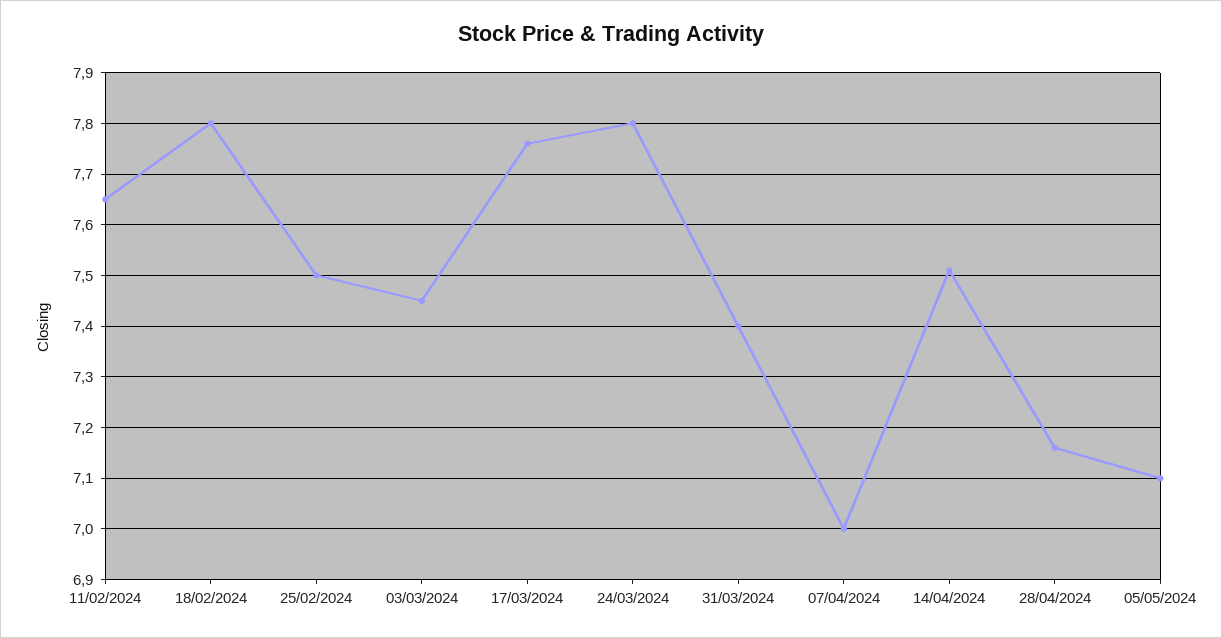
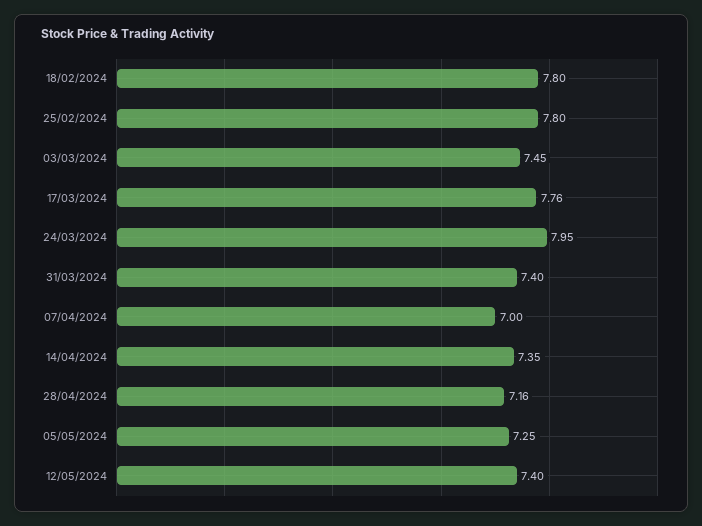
11/02/2024: 7.65 -> none
25/02/2024: 7.5 -> 7.8
24/03/2024: 7.8 -> 7.95
14/04/2024: 7.5 -> 7.35
05/05/2024: 7.1 -> 7.25
12/05/2024: none -> 7.4

